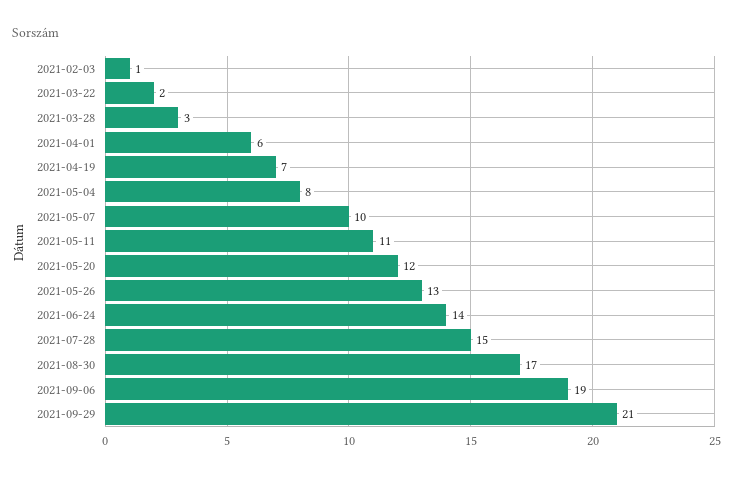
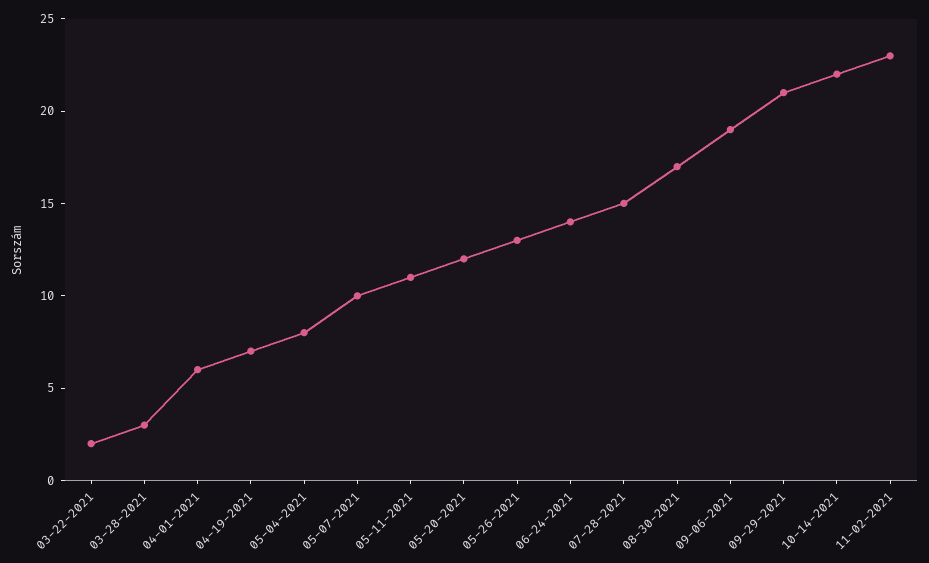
2021-02-03: 1 -> none
10-14-2021: none -> 22
11-02-2021: none -> 23

